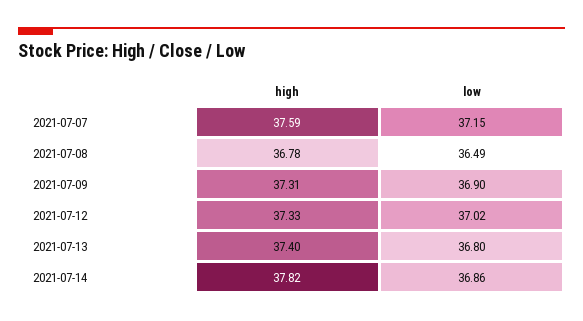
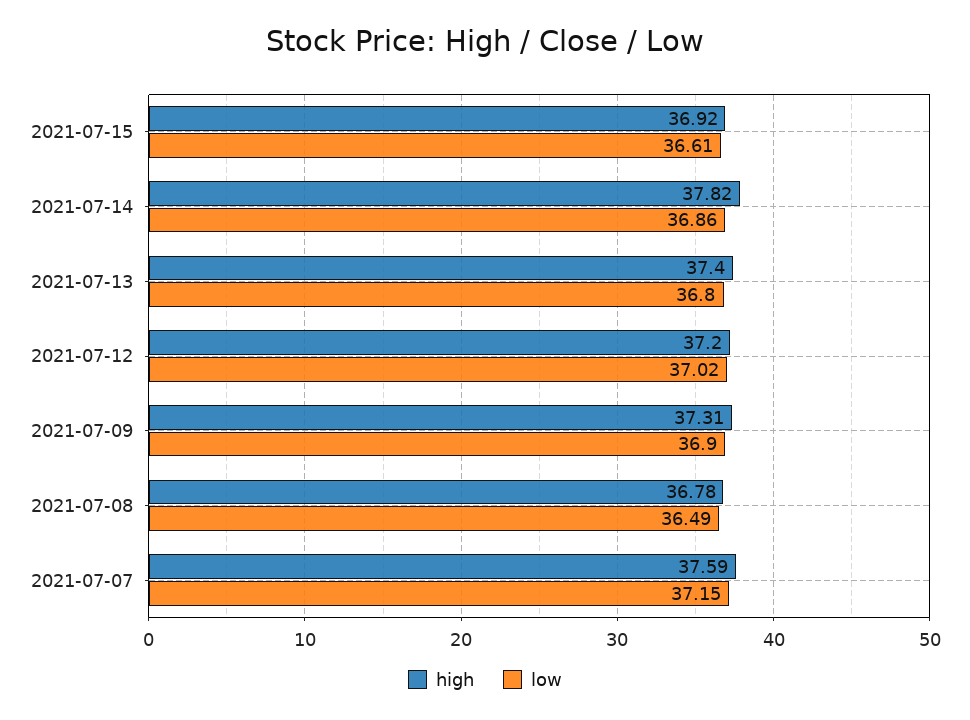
high, 2021-07-12: 37.33 -> 37.2
high, 2021-07-15: none -> 36.92
low, 2021-07-15: none -> 36.61

